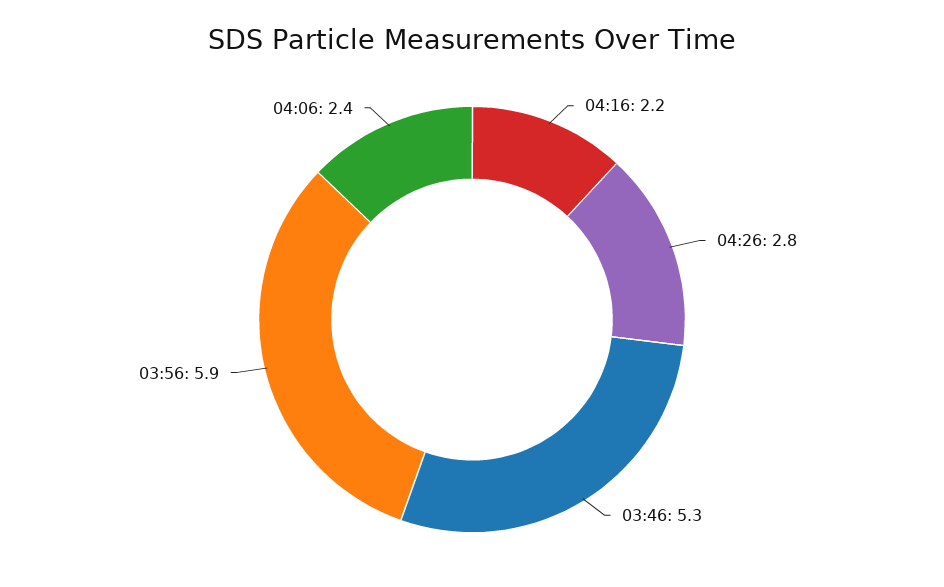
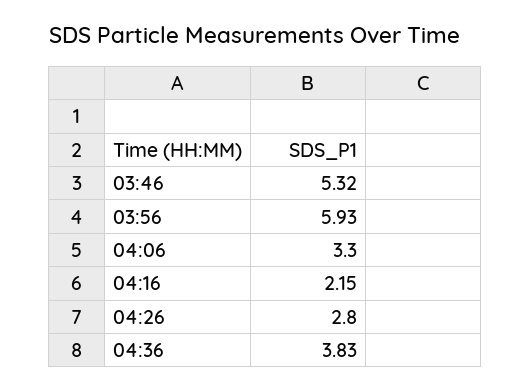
04:06: 2.4 -> 3.3
04:36: none -> 3.83

